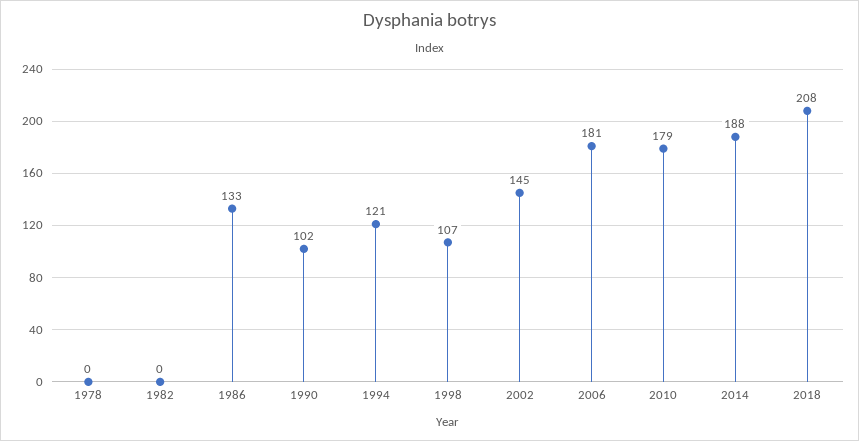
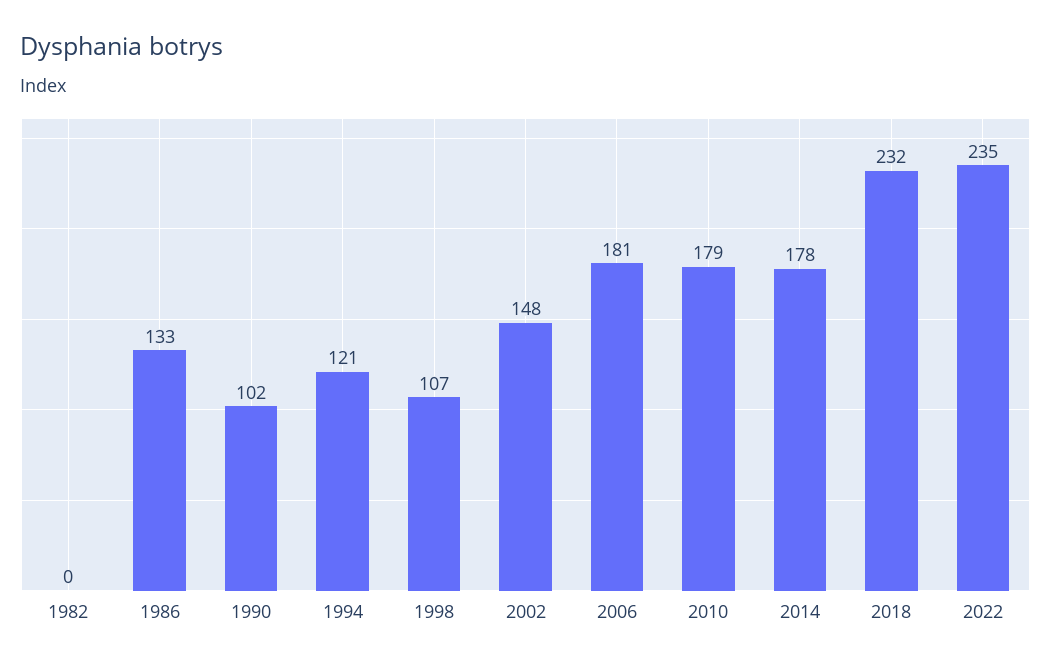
1978: 0 -> none
2002: 145 -> 148
2014: 188 -> 178
2018: 208 -> 232
2022: none -> 235

